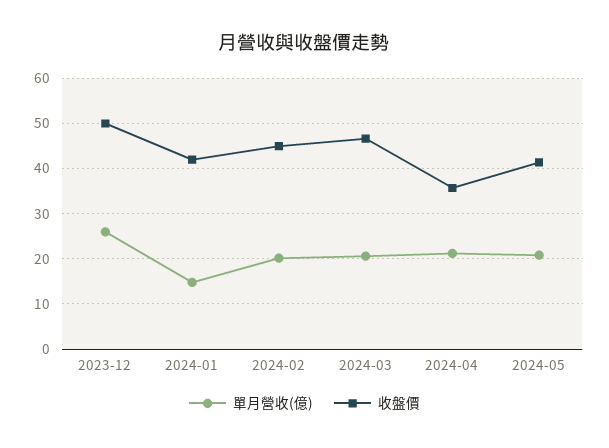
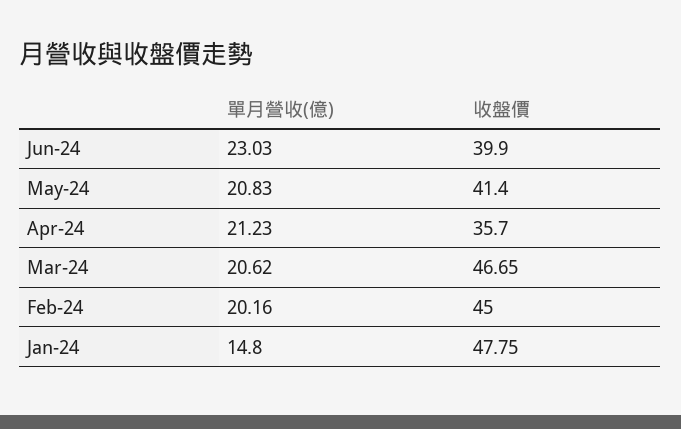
單月營收(億), 2023-12: 26 -> none
收盤價, 2023-12: 50 -> none
收盤價, 2024-01: 42 -> 47.75
單月營收(億), Jun-24: none -> 23.03
收盤價, Jun-24: none -> 39.9

